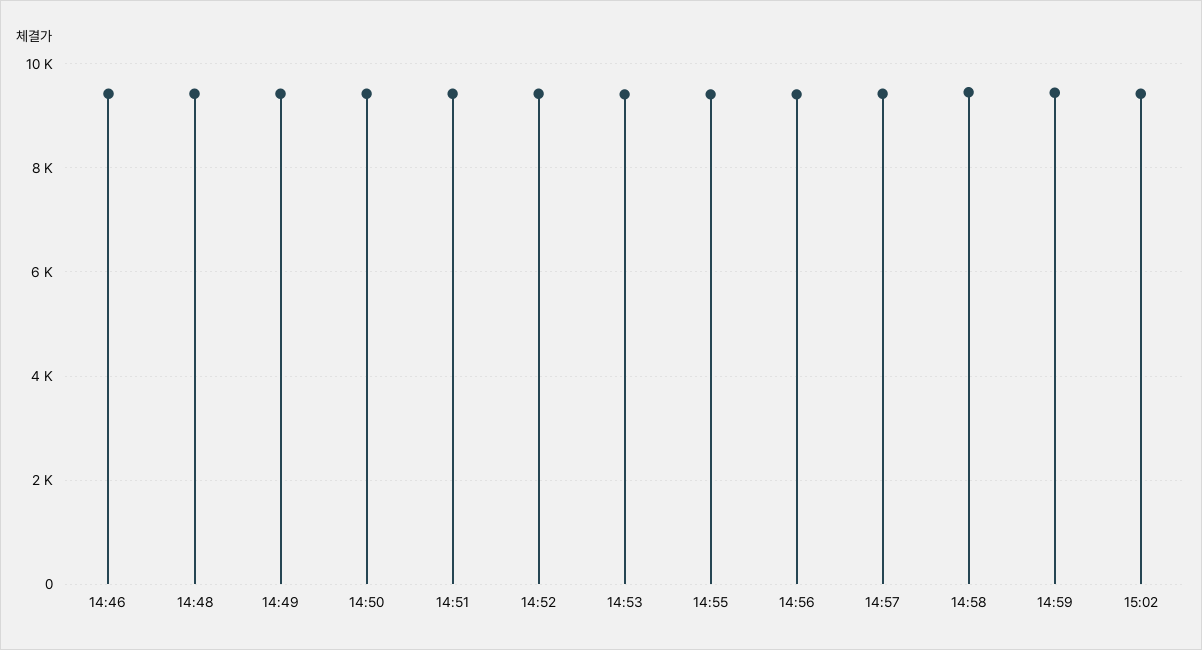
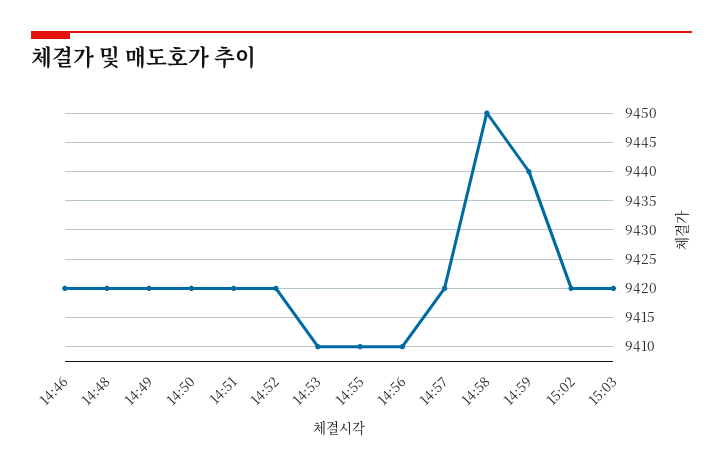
15:03: none -> 9420

